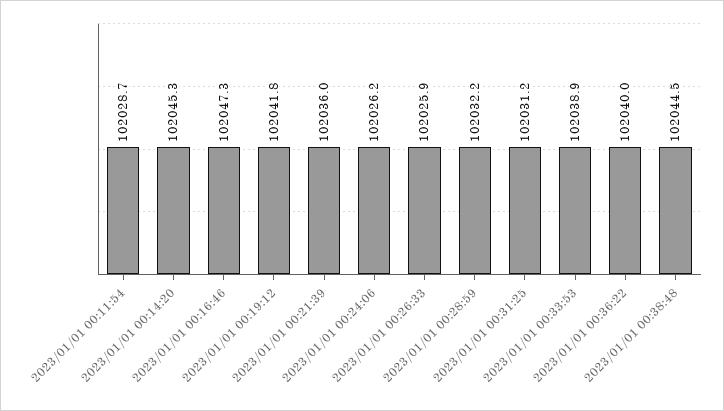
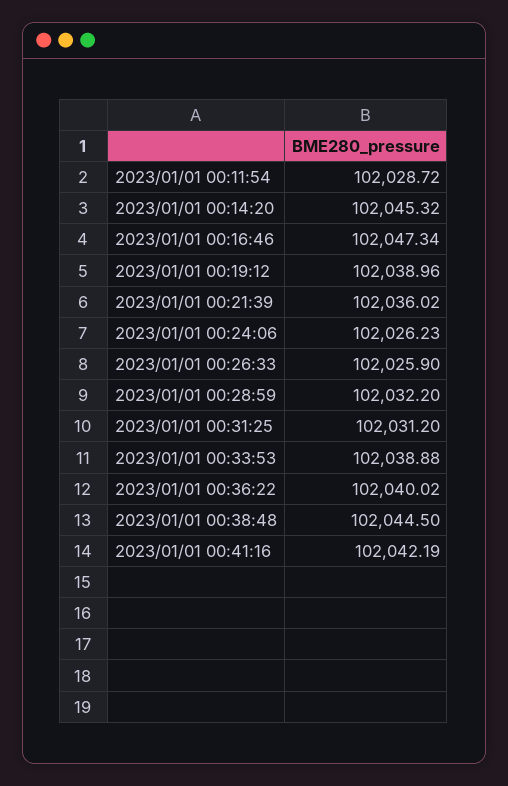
2023/01/01 00:19:12: 102041.8 -> 102038.96
2023/01/01 00:41:16: none -> 102042.19

